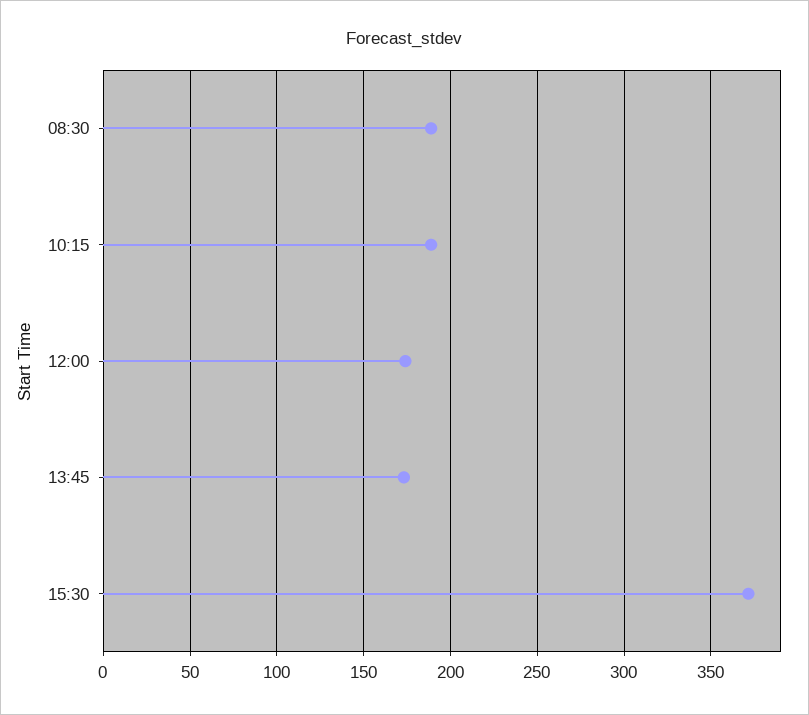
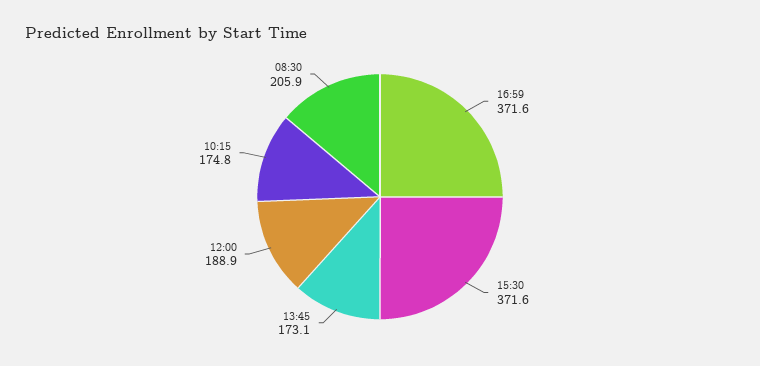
08:30: 190 -> 205.9
10:15: 190 -> 174.8
12:00: 175 -> 188.9
16:59: none -> 371.6

